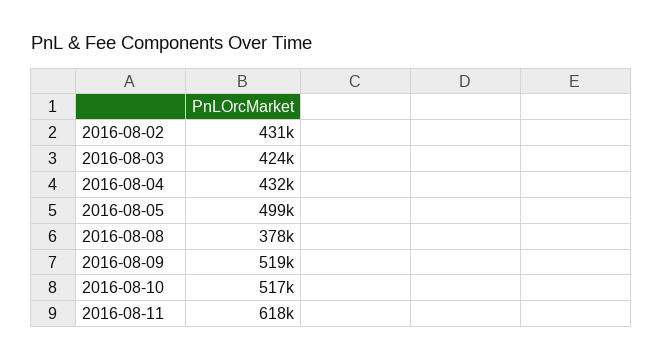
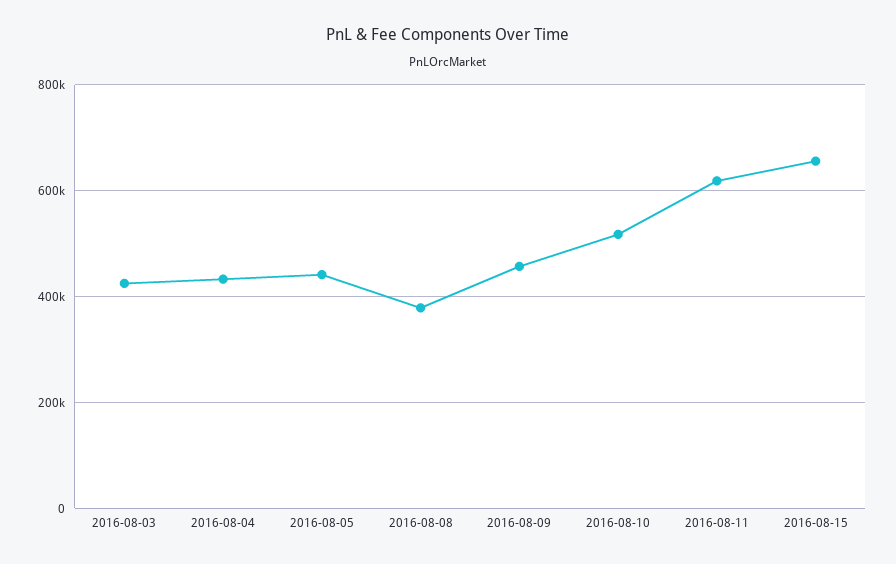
2016-08-02: 431000 -> none
2016-08-05: 499000 -> 440000
2016-08-09: 519000 -> 460000
2016-08-15: none -> 660000

